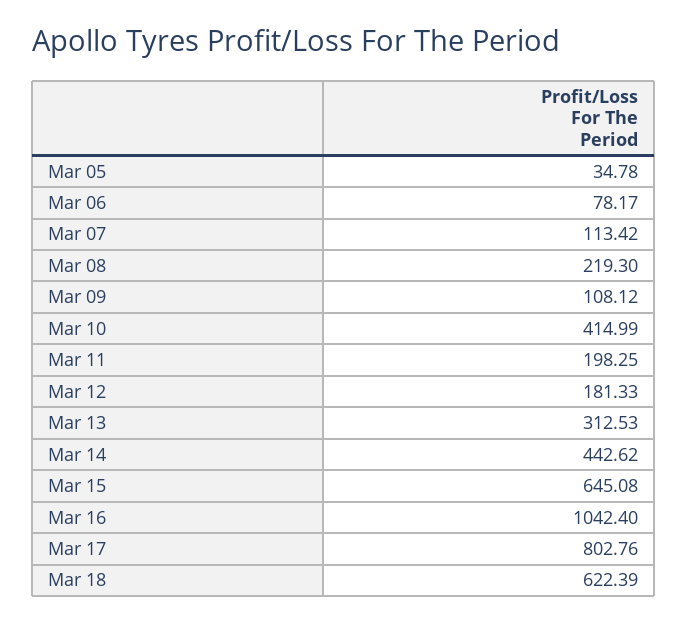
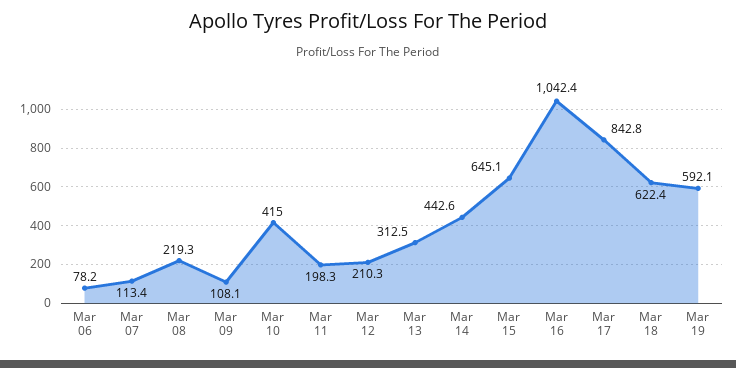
Mar 05: 34.78 -> none
Mar 12: 181.33 -> 210.3
Mar 17: 802.76 -> 842.8
Mar 19: none -> 592.1

